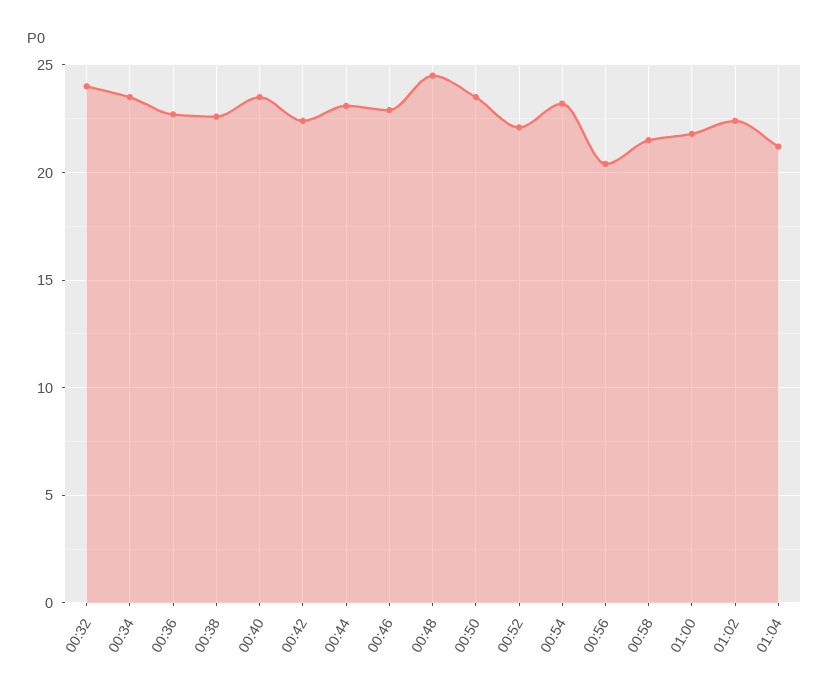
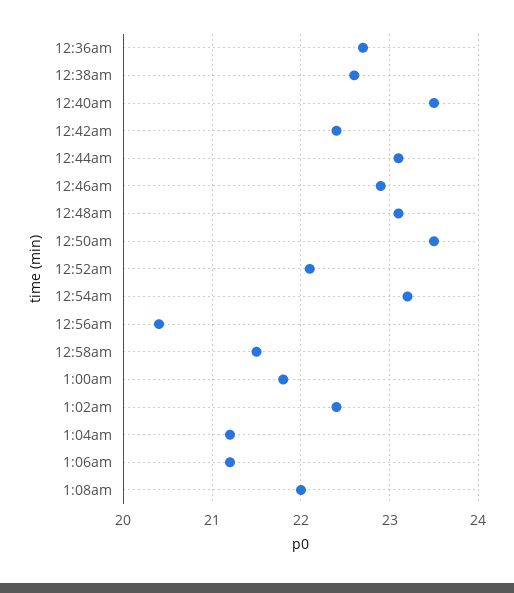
00:32: 24 -> none
00:34: 23.5 -> none
00:48: 24.5 -> 23.1
1:06am: none -> 21.2
1:08am: none -> 22

